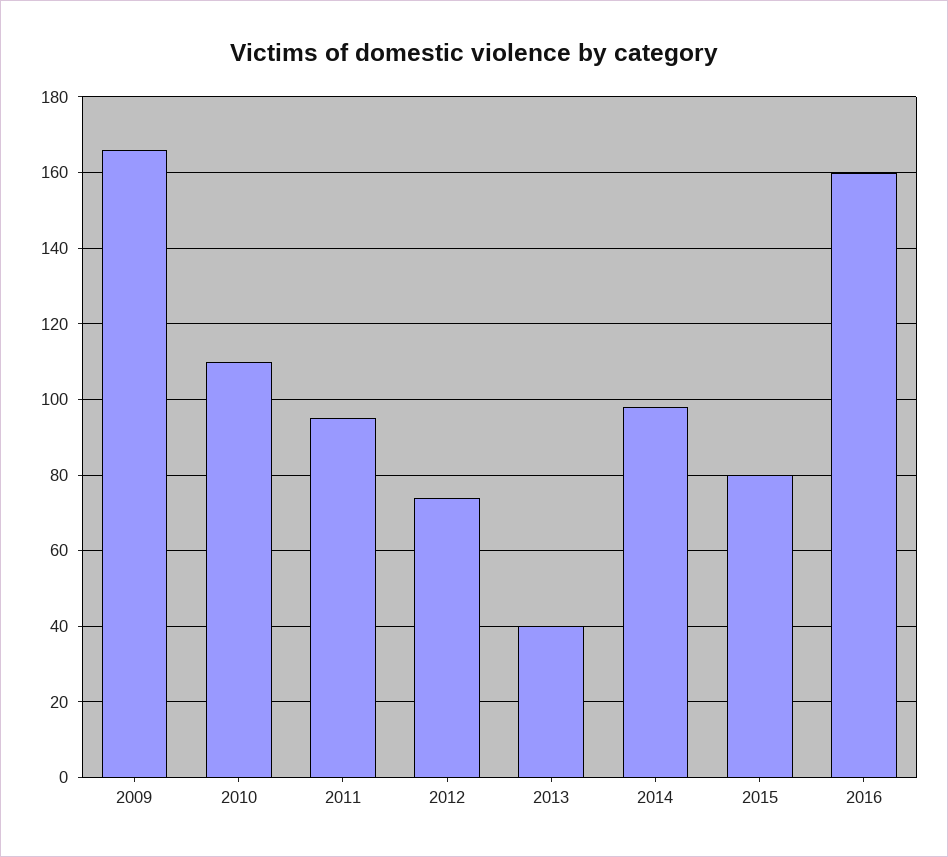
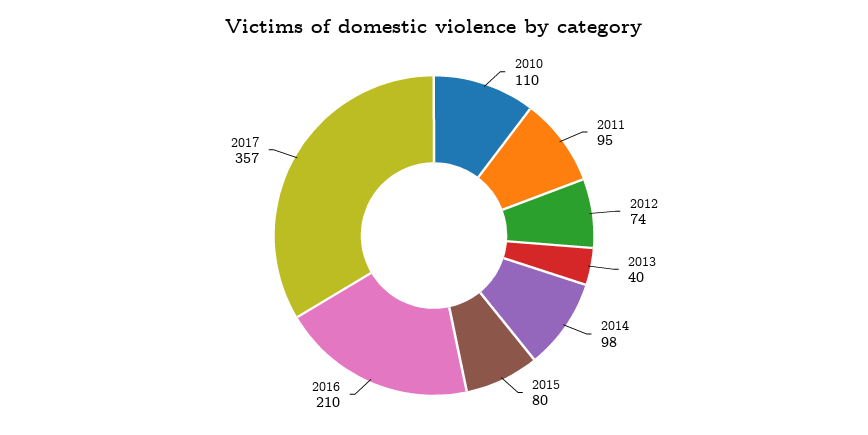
2009: 165 -> none
2016: 160 -> 210
2017: none -> 357

